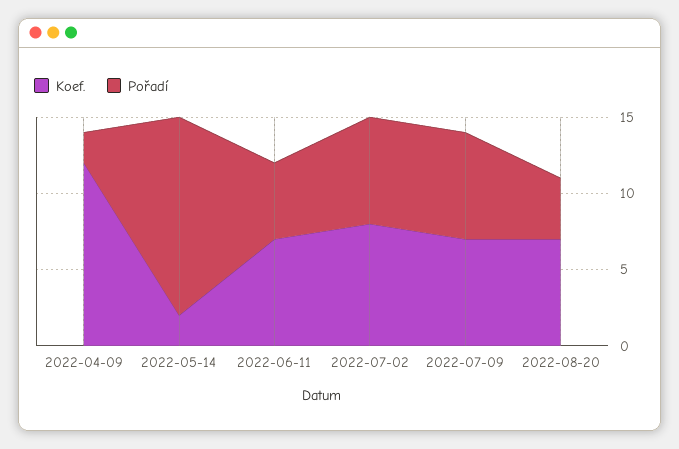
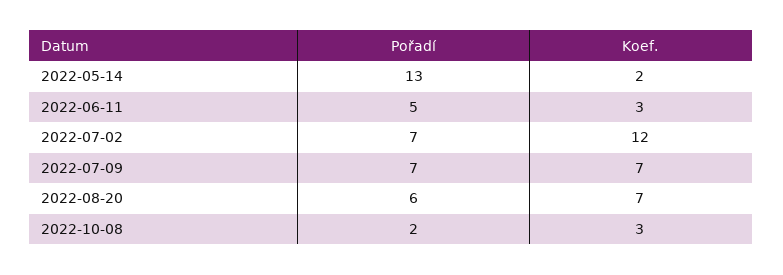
Koef., 2022-04-09: 12 -> none
Pořadí, 2022-04-09: 2 -> none
Koef., 2022-06-11: 7 -> 3
Koef., 2022-07-02: 8 -> 12
Pořadí, 2022-08-20: 4 -> 6
Pořadí, 2022-10-08: none -> 2
Koef., 2022-10-08: none -> 3

